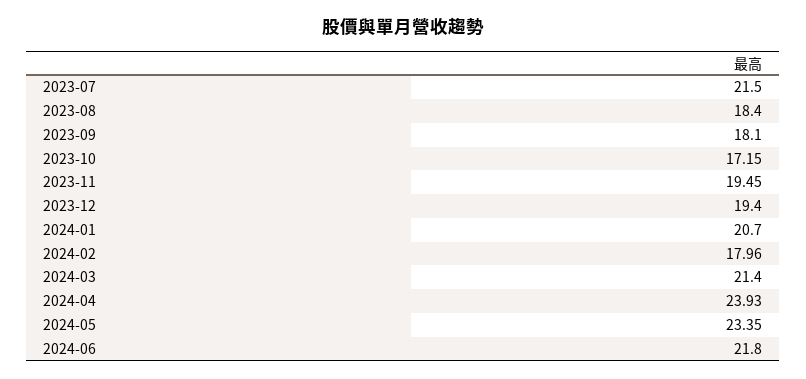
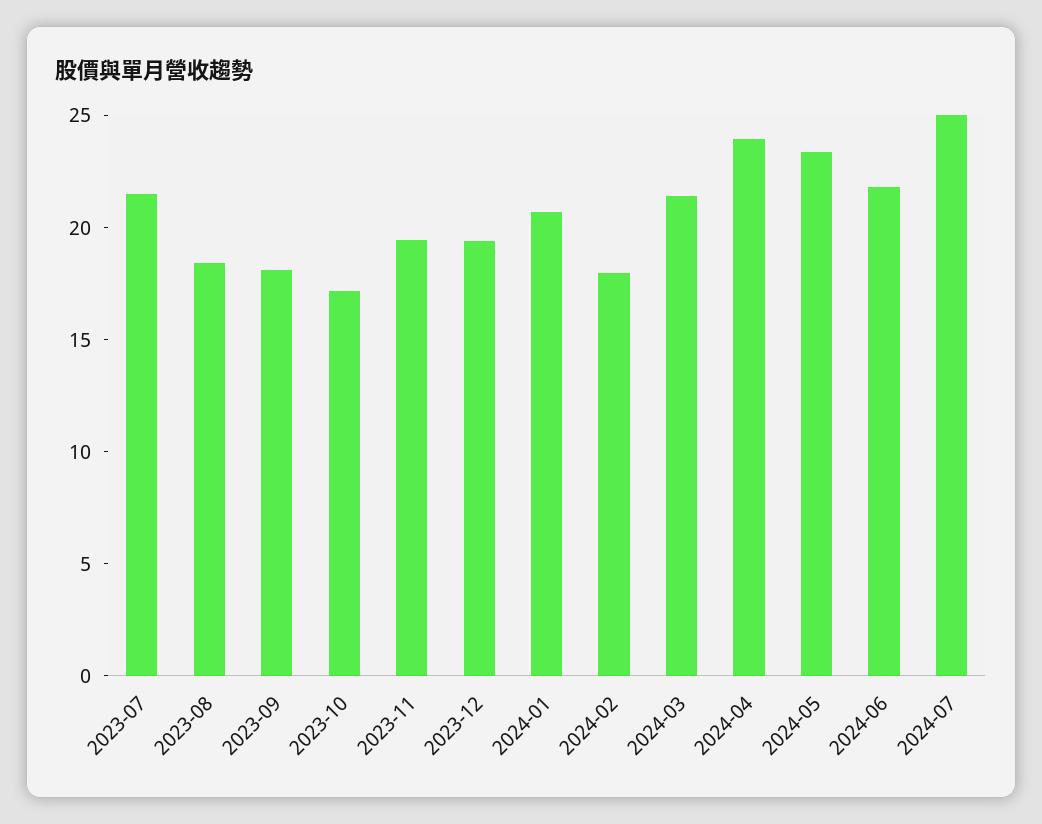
2024-07: none -> 25

